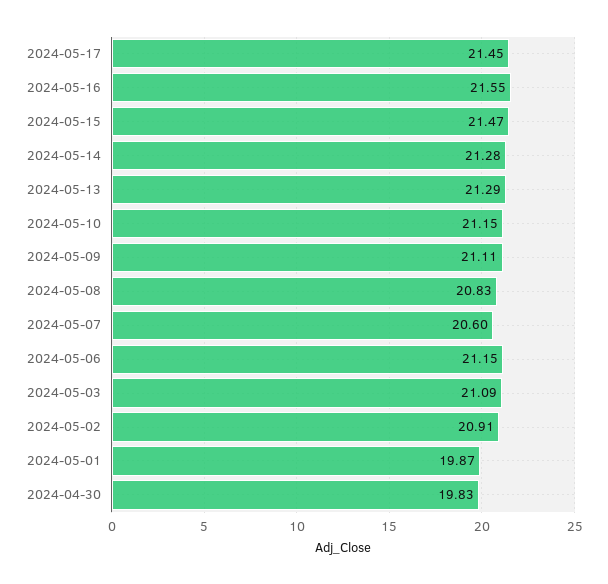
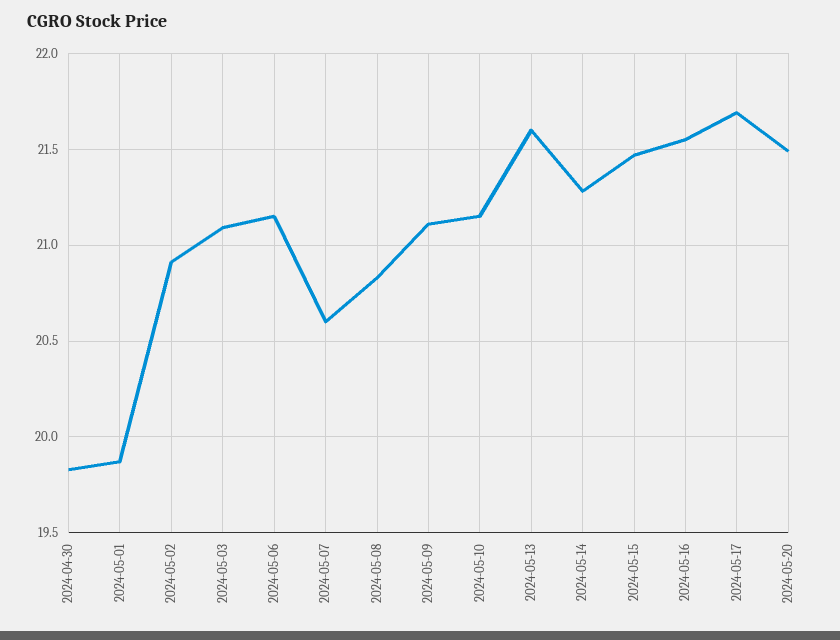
2024-05-17: 21.45 -> 21.7
2024-05-13: 21.29 -> 21.6
2024-05-20: none -> 21.5

